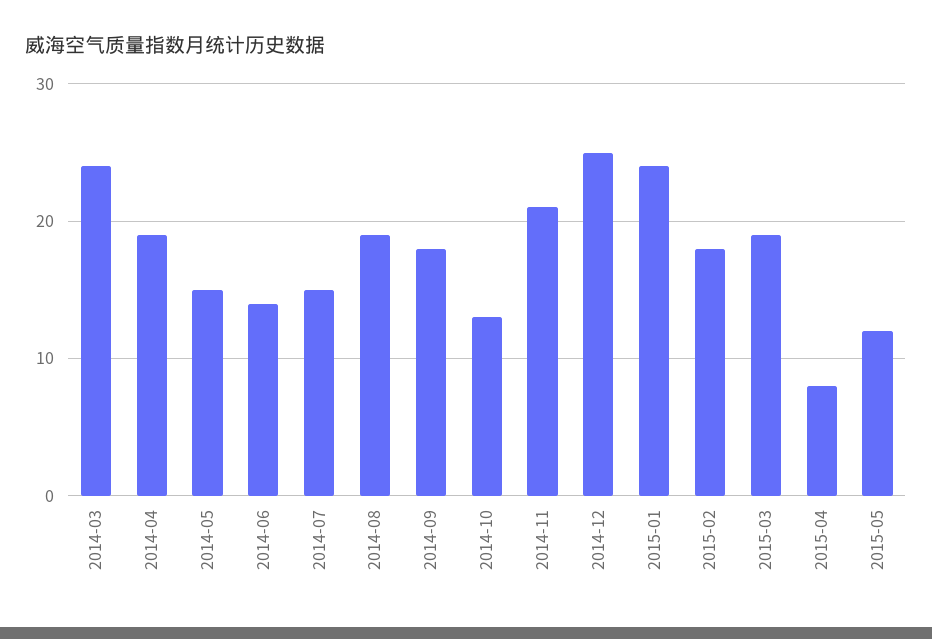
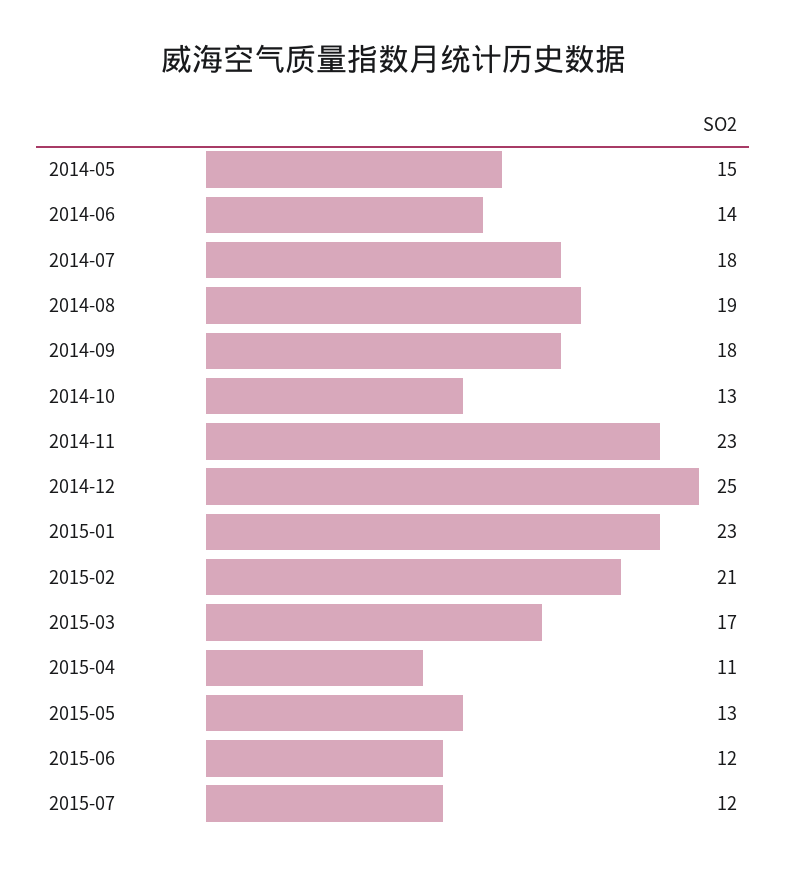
2014-03: 24 -> none
2014-04: 19 -> none
2014-07: 15 -> 18
2014-11: 21 -> 23
2015-01: 24 -> 23
2015-02: 18 -> 21
2015-03: 19 -> 17
2015-04: 8 -> 11
2015-05: 12 -> 13
2015-06: none -> 12
2015-07: none -> 12

